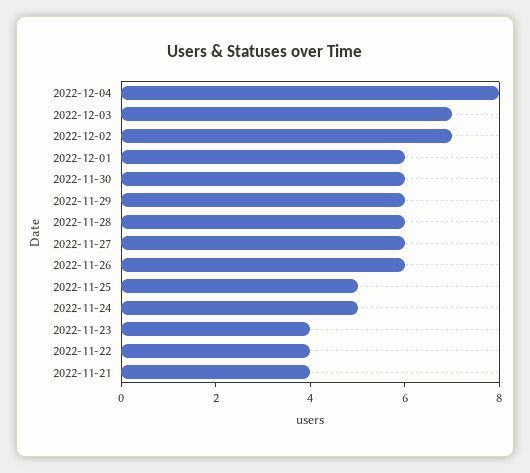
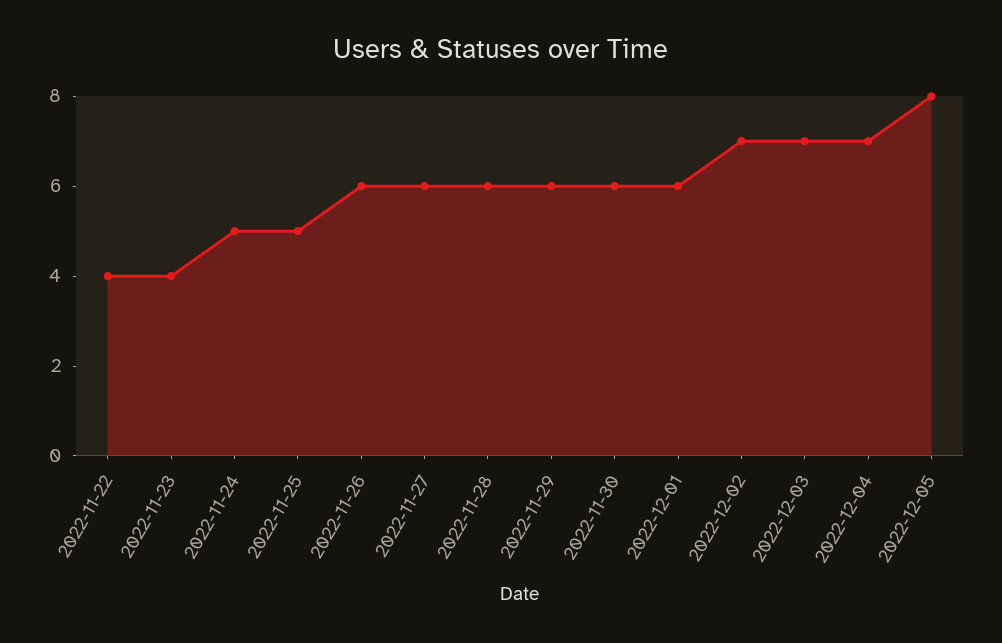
2022-12-04: 8 -> 7
2022-11-21: 4 -> none
2022-12-05: none -> 8

